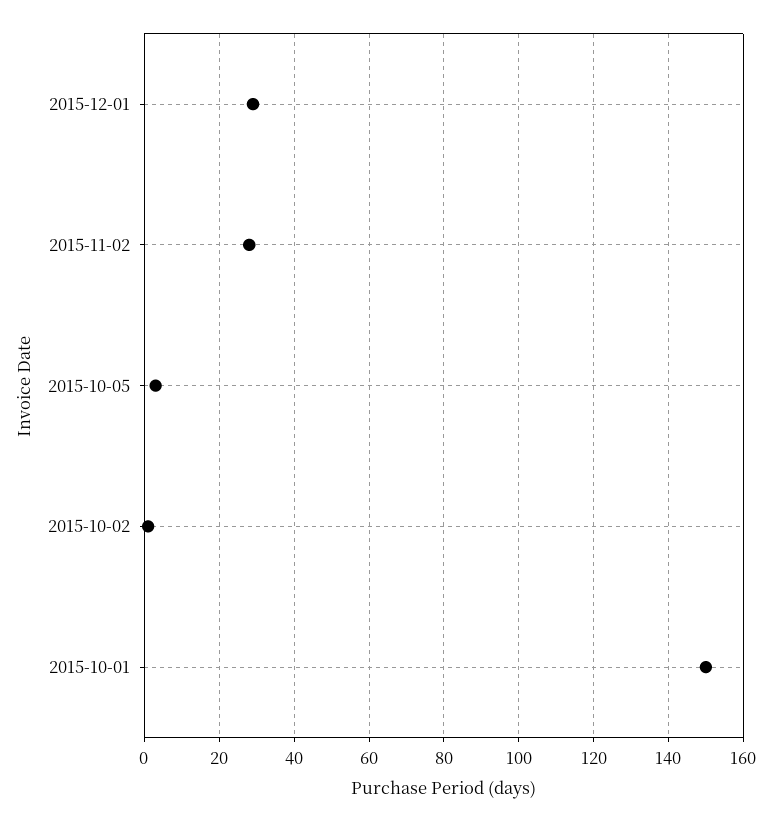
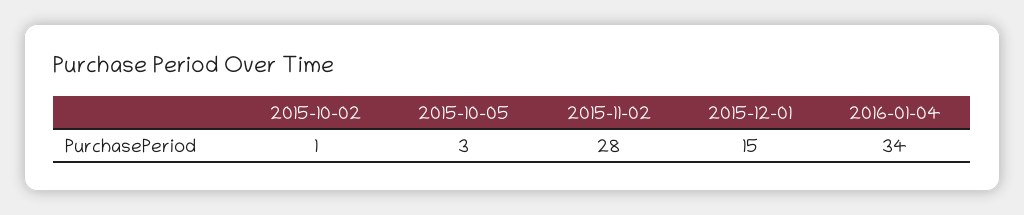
2015-12-01: 30 -> 15
2015-10-01: 150 -> none
2016-01-04: none -> 34

